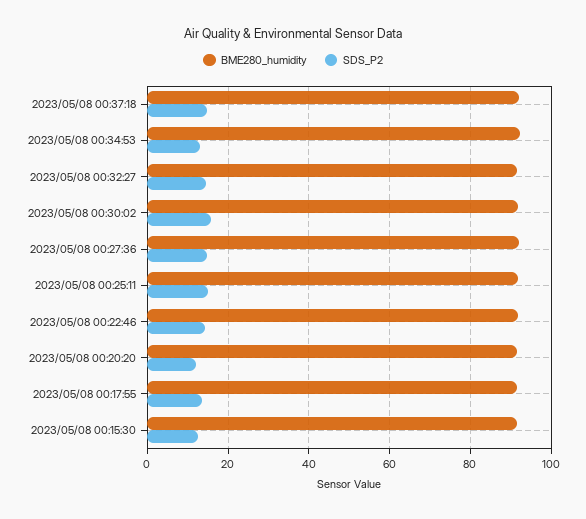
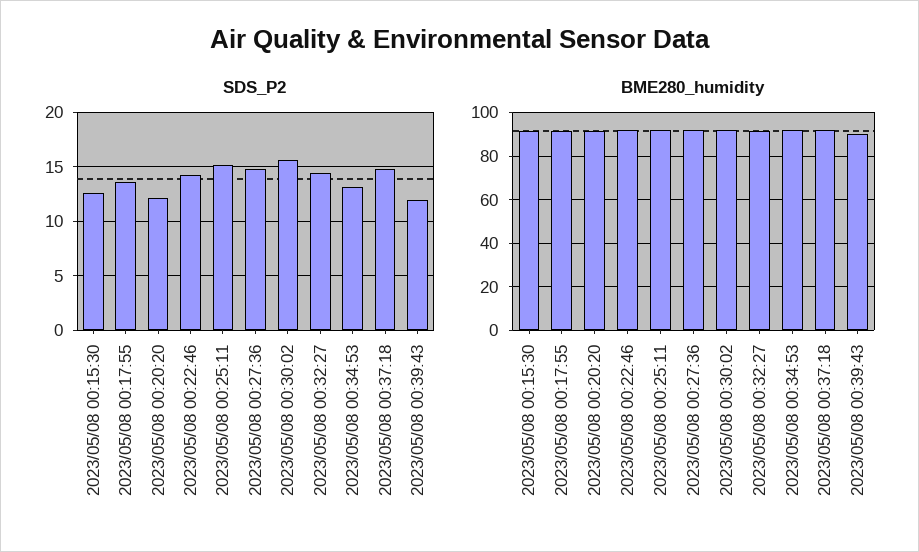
SDS_P2, 2023/05/08 00:39:43: none -> 12
BME280_humidity, 2023/05/08 00:39:43: none -> 90

